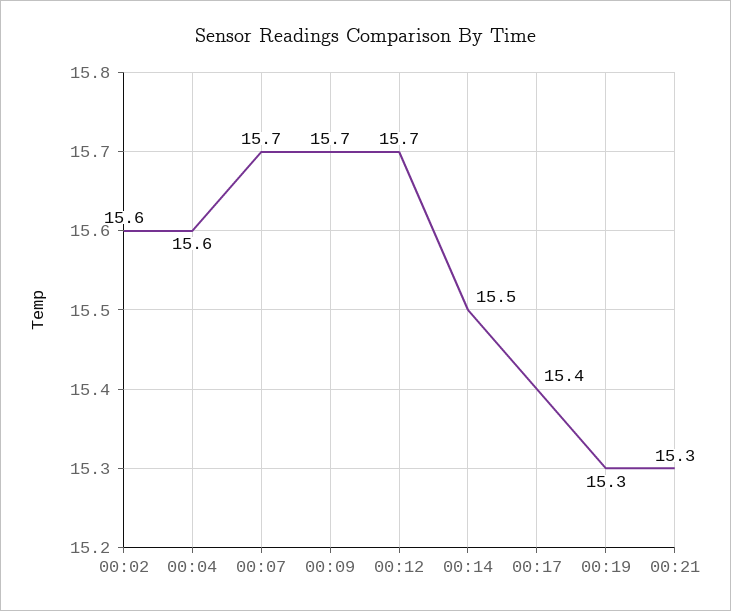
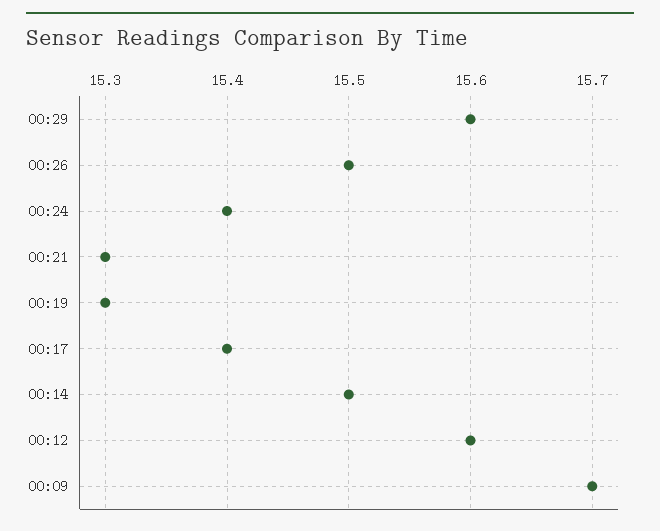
00:02: 15.6 -> none
00:04: 15.6 -> none
00:07: 15.7 -> none
00:12: 15.7 -> 15.6
00:29: none -> 15.6
00:26: none -> 15.5
00:24: none -> 15.4

